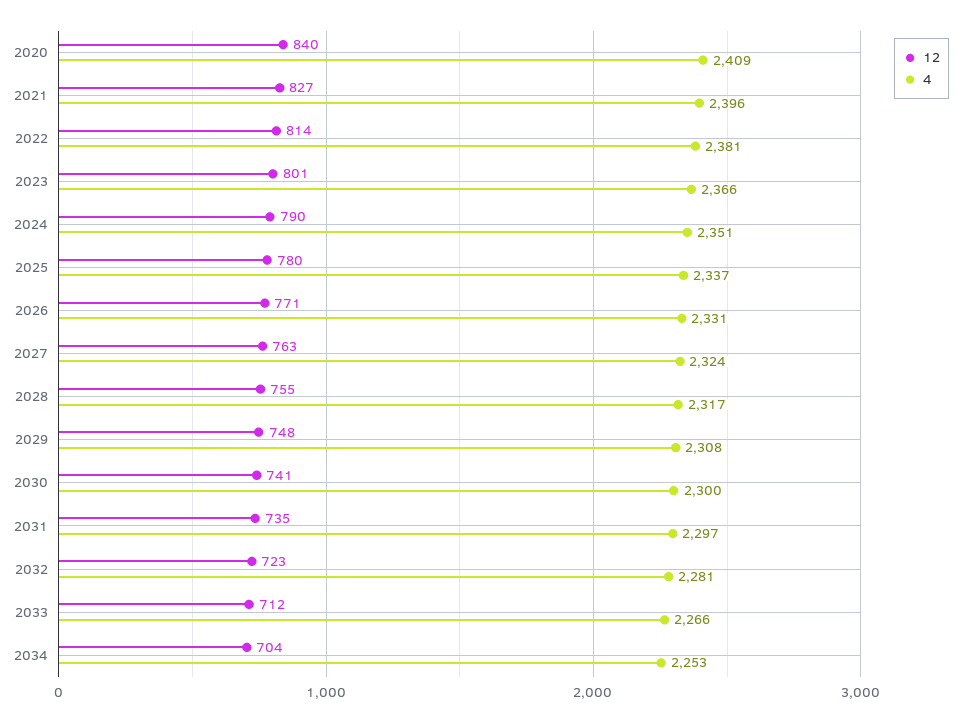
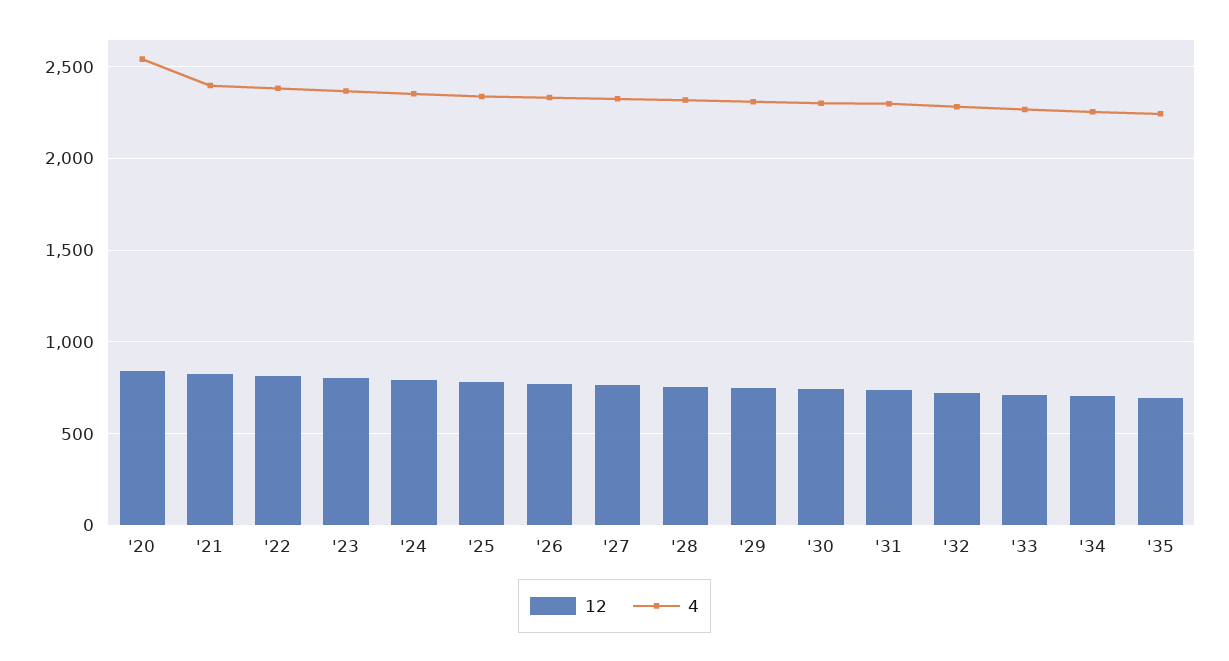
4, 2020: 2409 -> 2550
12, '35: none -> 700
4, '35: none -> 2250

